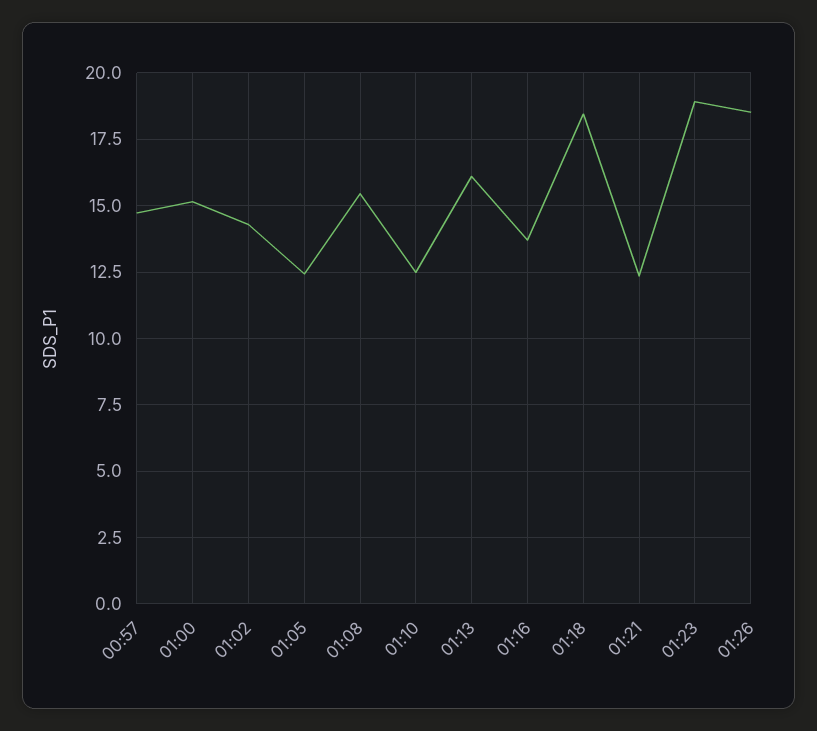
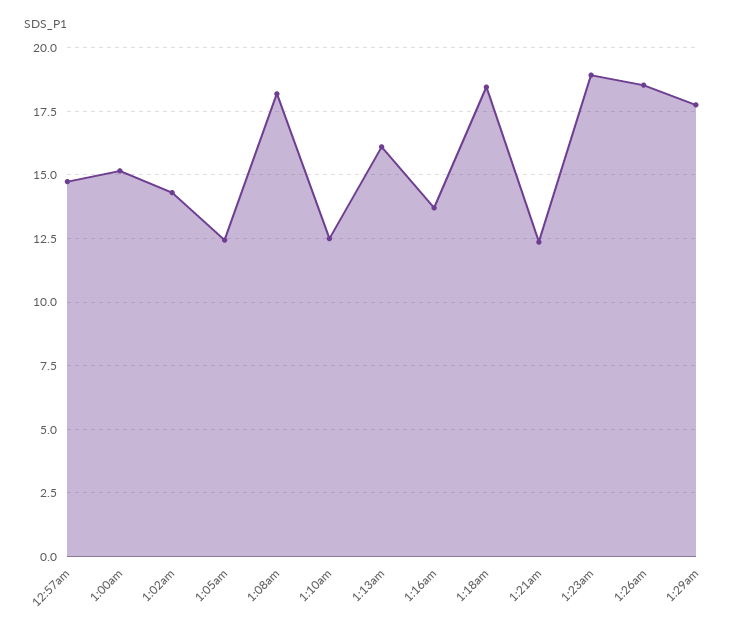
01:08: 15.5 -> 18.25
1:29am: none -> 17.75

